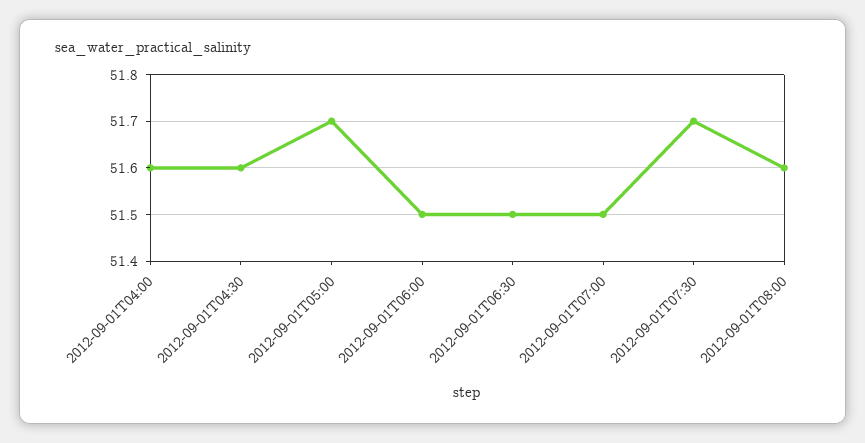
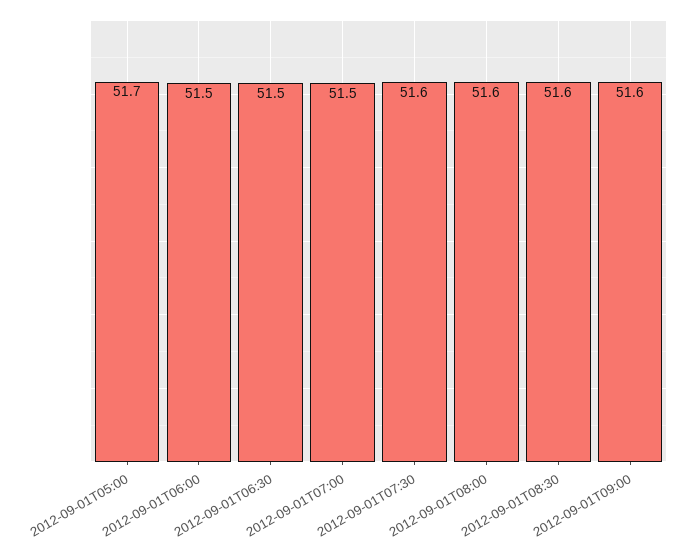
2012-09-01T04:00: 51.6 -> none
2012-09-01T04:30: 51.6 -> none
2012-09-01T07:30: 51.7 -> 51.6
2012-09-01T08:30: none -> 51.6
2012-09-01T09:00: none -> 51.6

